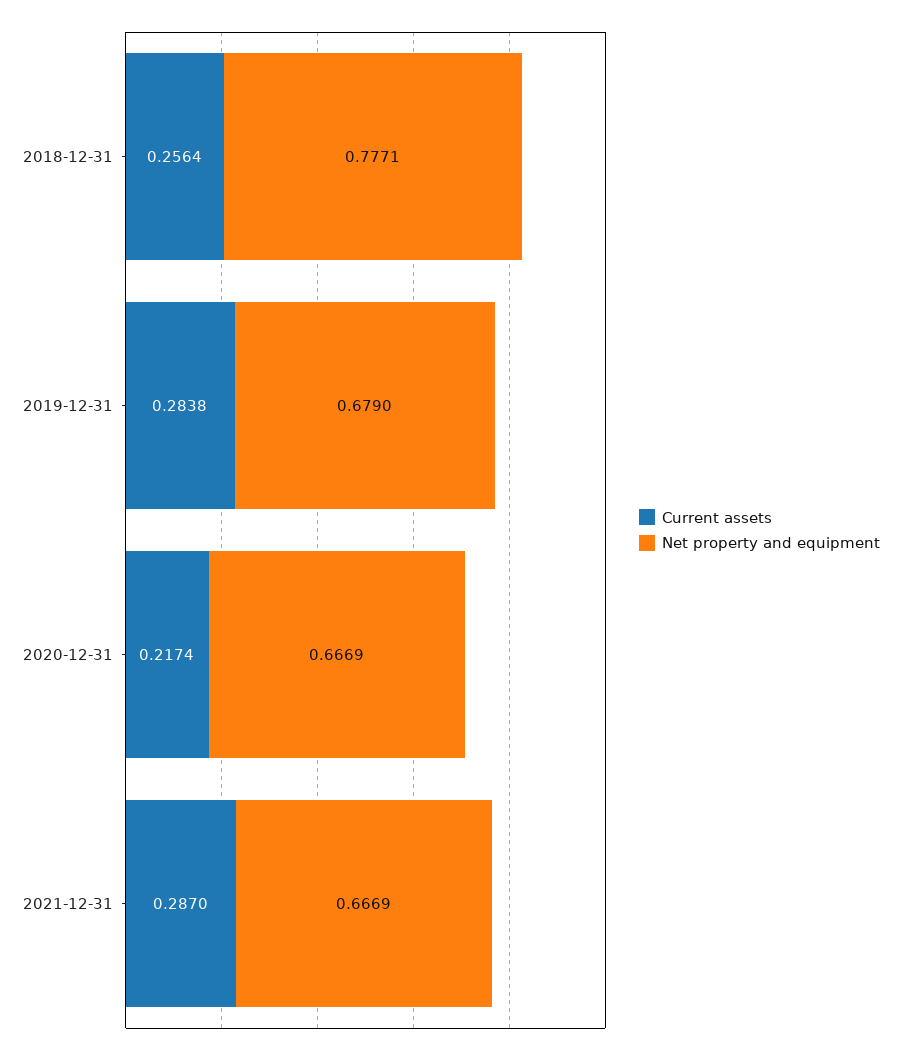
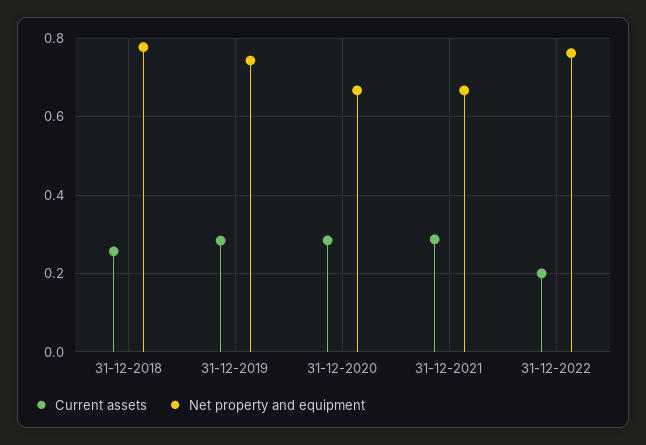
Net property and equipment, 2019-12-31: 0.679 -> 0.74
Current assets, 2020-12-31: 0.2174 -> 0.28
Current assets, 31-12-2022: none -> 0.2
Net property and equipment, 31-12-2022: none -> 0.76

